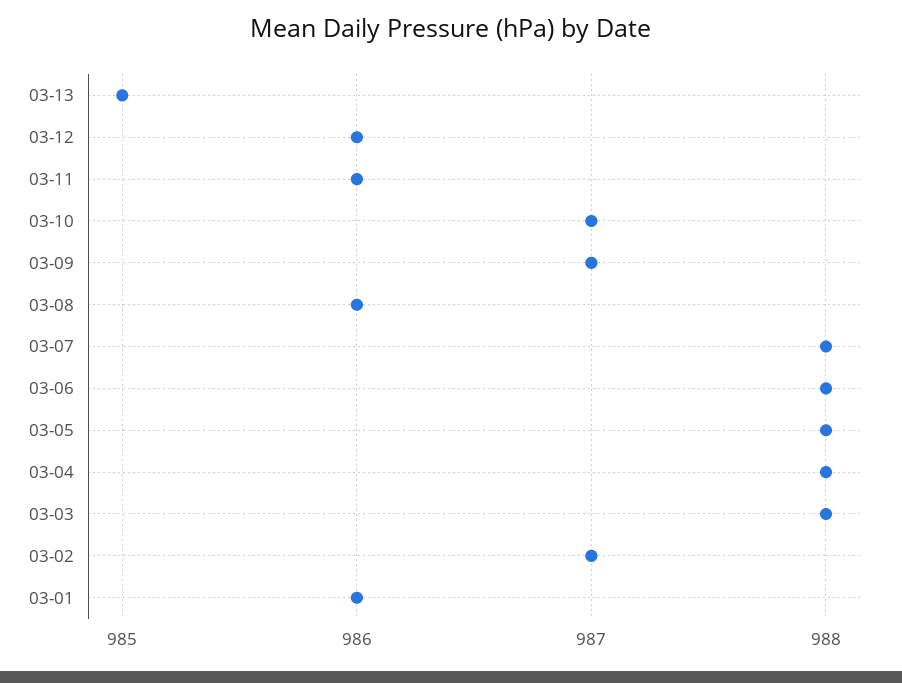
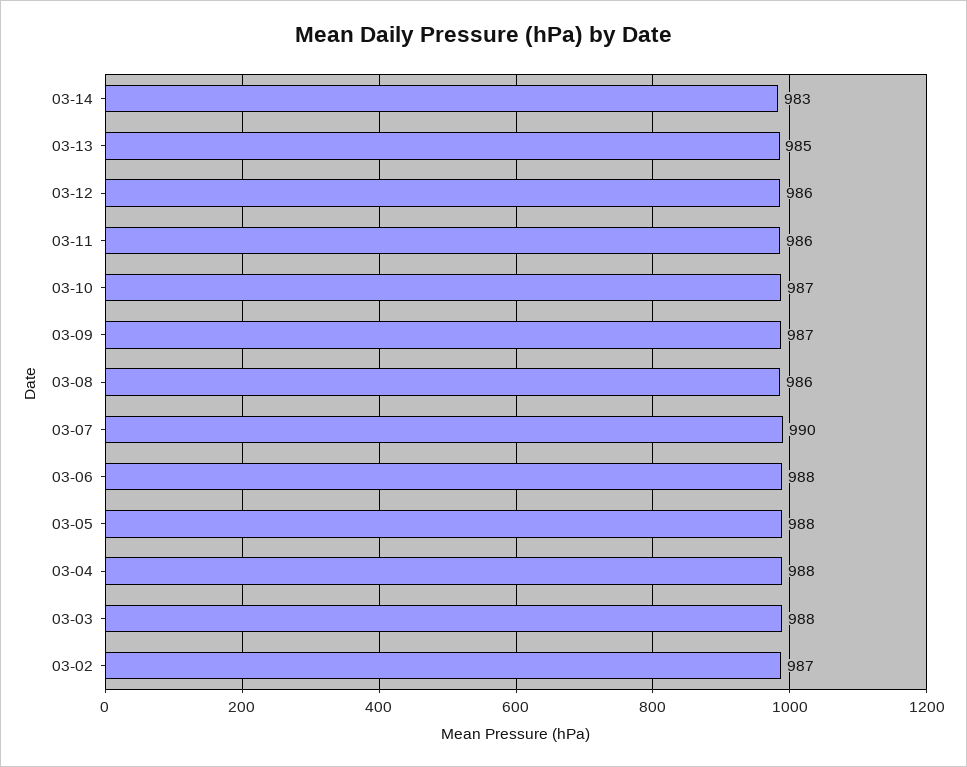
03-07: 988 -> 990
03-01: 986 -> none
03-14: none -> 983

